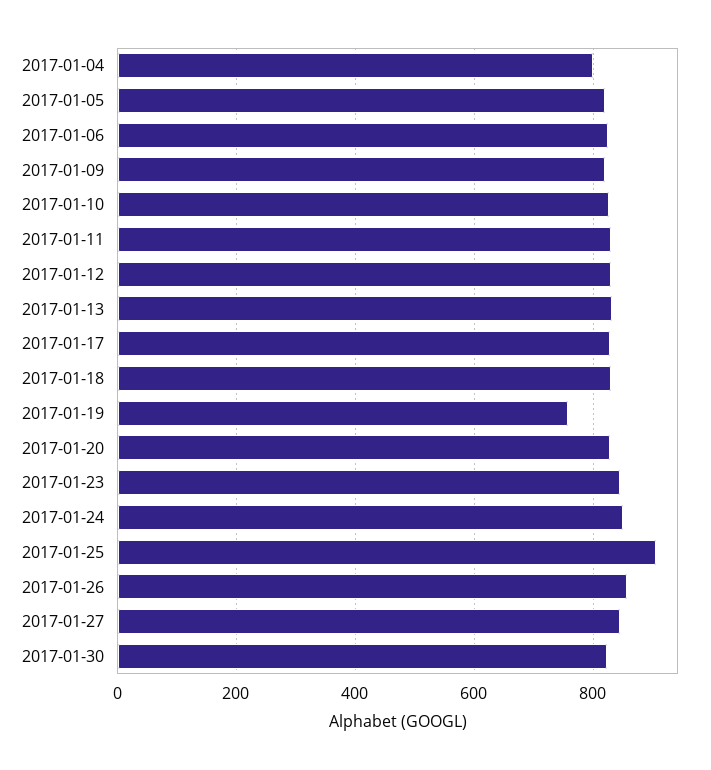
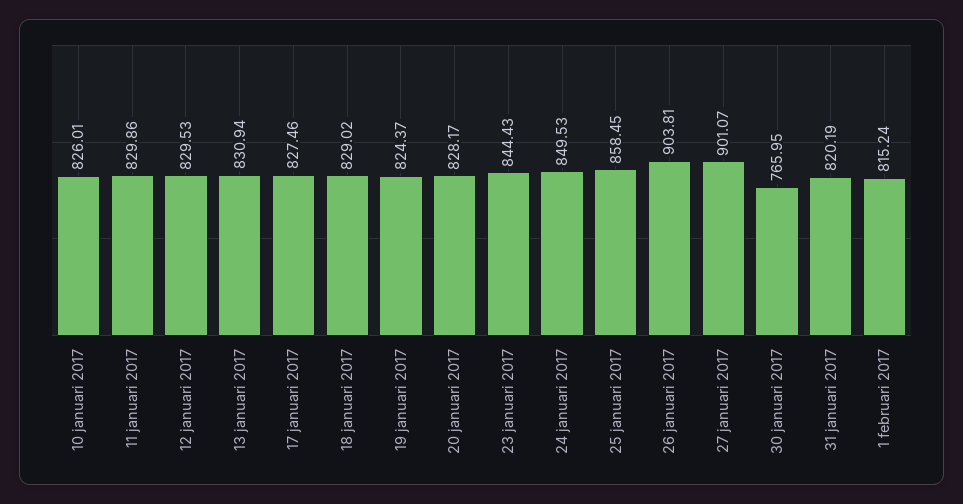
2017-01-04: 800 -> none
2017-01-05: 820 -> none
2017-01-06: 820 -> none
2017-01-09: 820 -> none
2017-01-19: 760 -> 824.37
2017-01-25: 900 -> 858.45
2017-01-26: 860 -> 903.81
2017-01-27: 840 -> 901.07
2017-01-30: 820 -> 765.95
31 januari 2017: none -> 820.19
1 februari 2017: none -> 815.24

